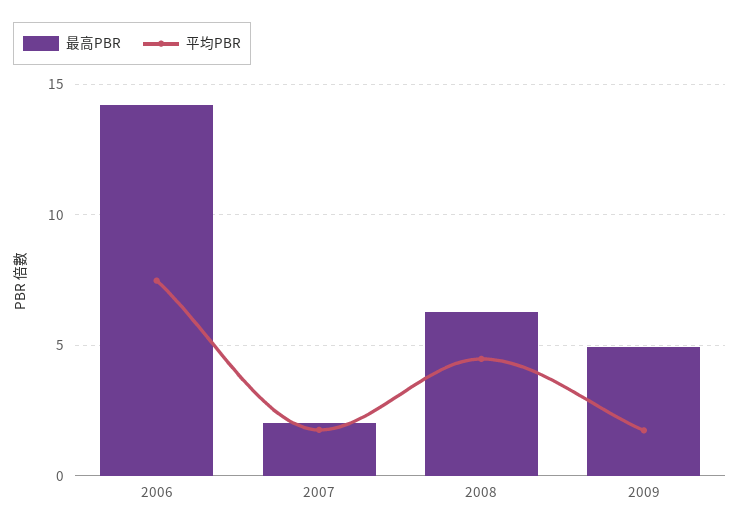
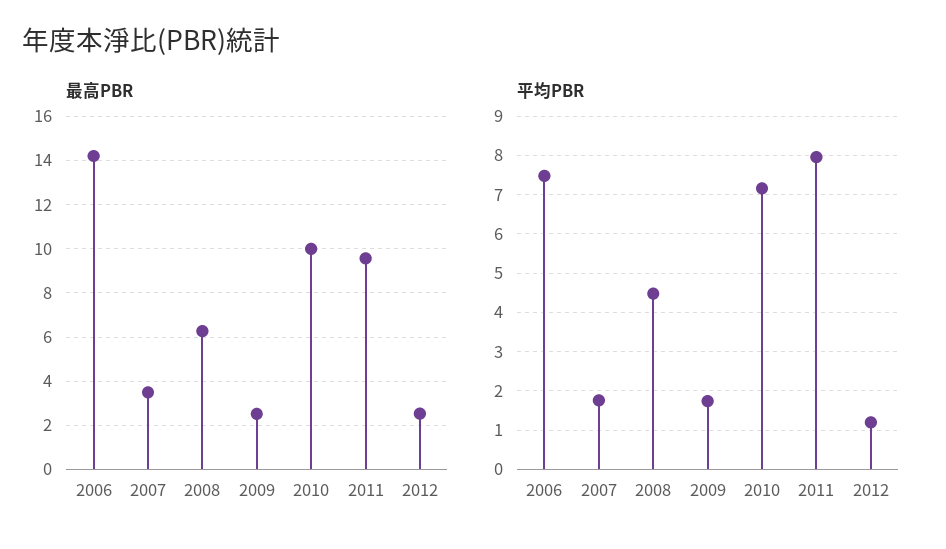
最高PBR, 2007: 2 -> 3.5
最高PBR, 2009: 5 -> 2.5
最高PBR, 2010: none -> 10
最高PBR, 2011: none -> 9.5
最高PBR, 2012: none -> 2.5
平均PBR, 2010: none -> 7.2
平均PBR, 2011: none -> 8
平均PBR, 2012: none -> 1.2

